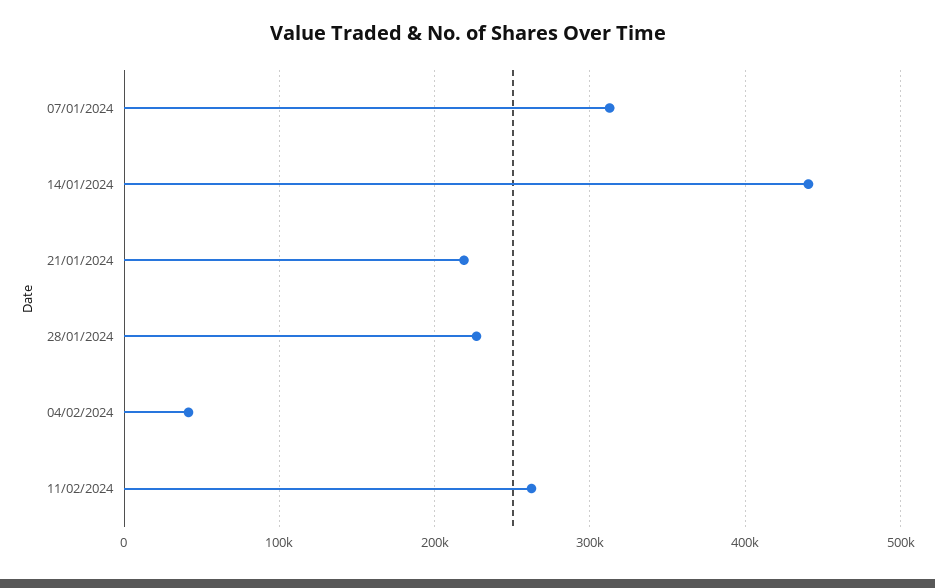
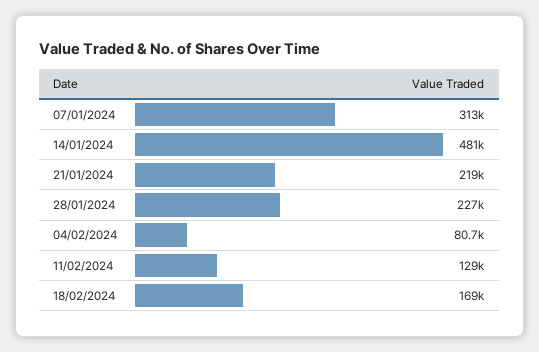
14/01/2024: 440000 -> 481000
04/02/2024: 40000 -> 80700
11/02/2024: 260000 -> 129000
18/02/2024: none -> 169000

